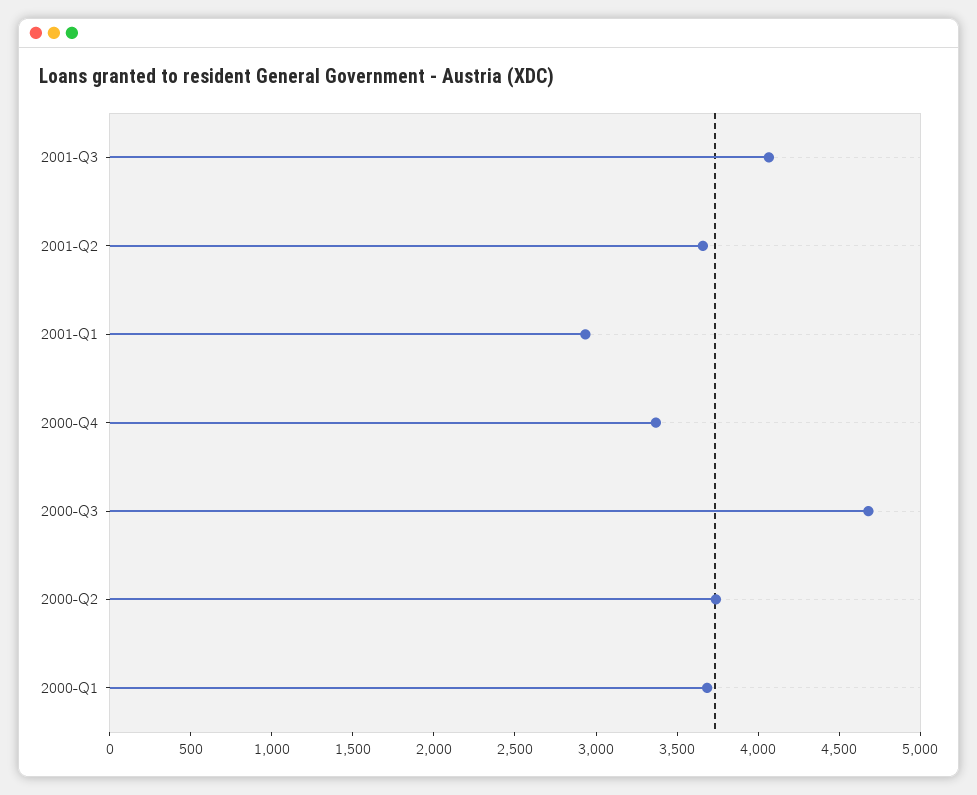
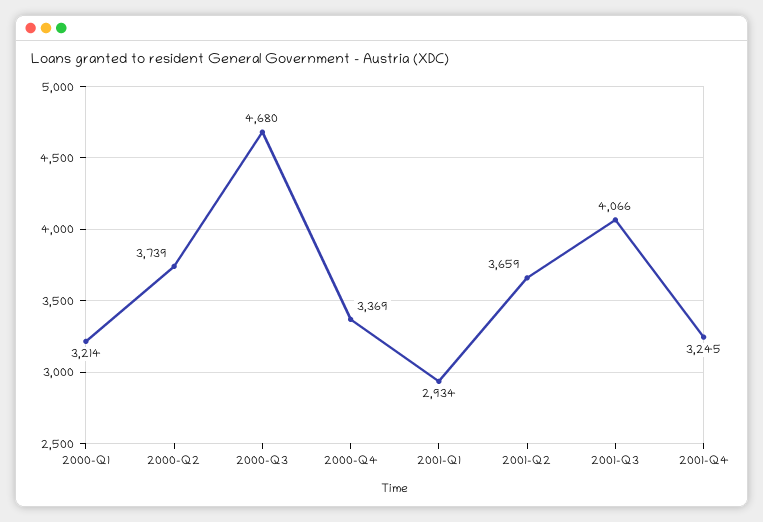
2000-Q1: 3700 -> 3214
2001-Q4: none -> 3245

